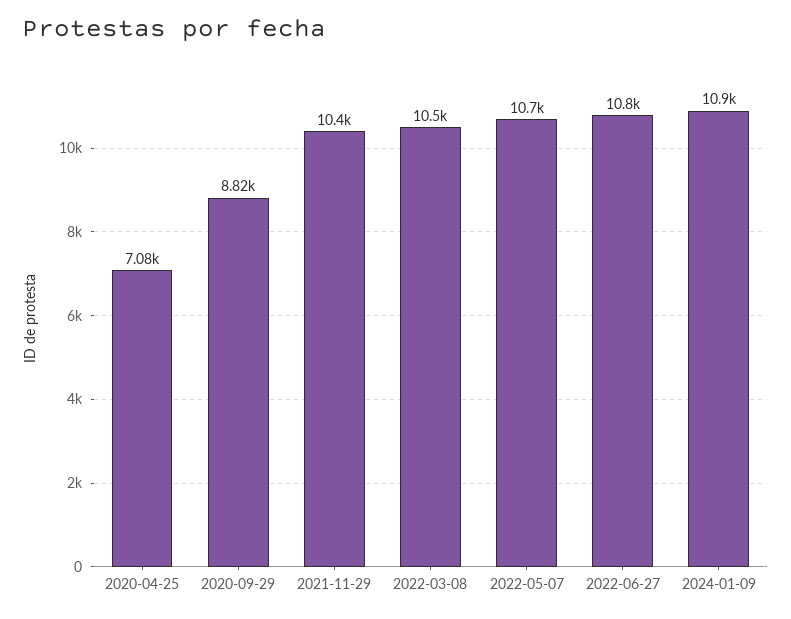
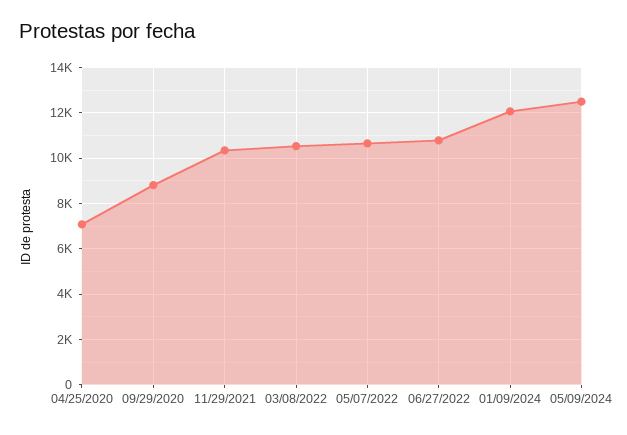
2024-01-09: 10900 -> 12000
05/09/2024: none -> 12500

